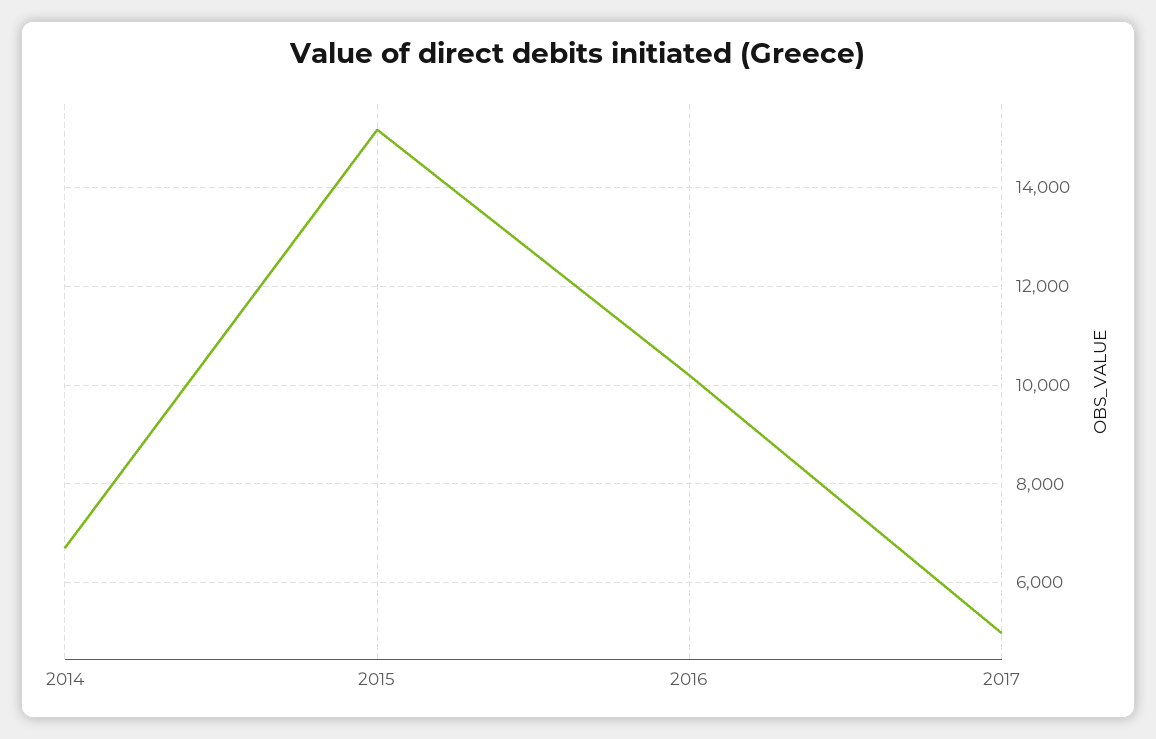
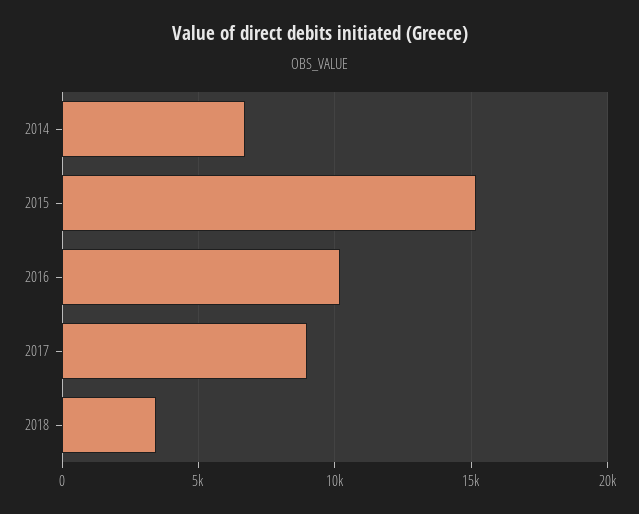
2017: 5000 -> 9000
2018: none -> 3500

